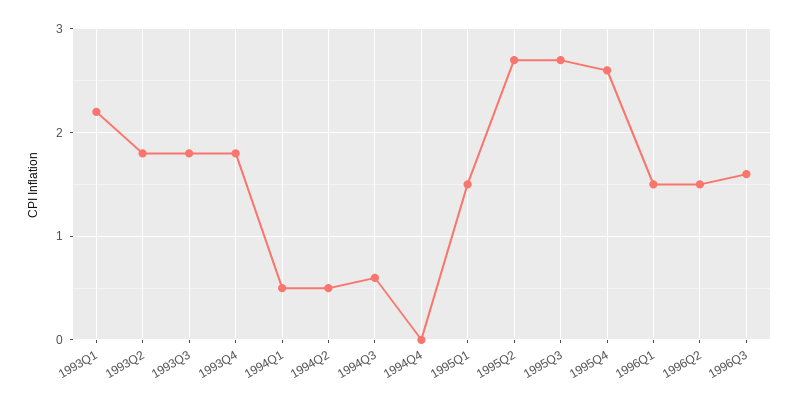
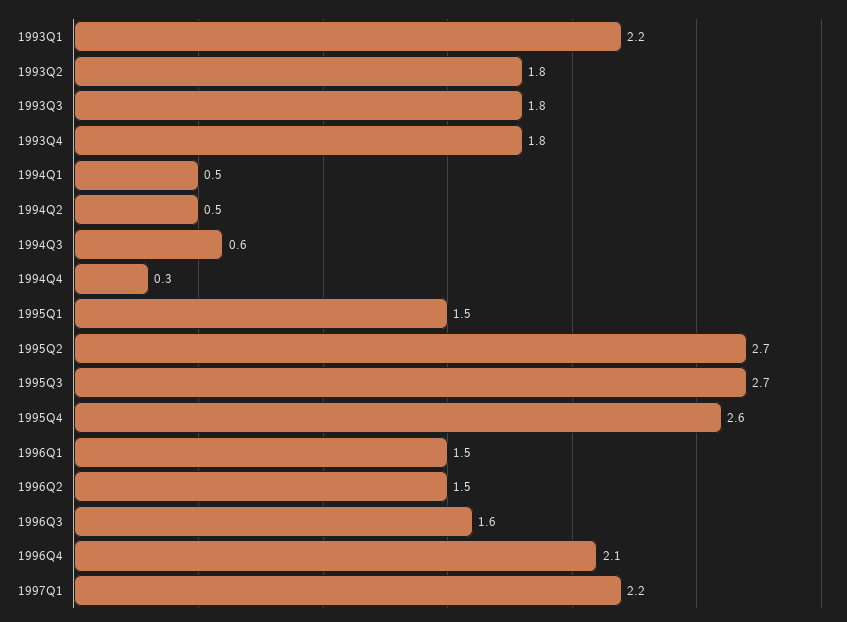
1994Q4: 0 -> 0.3
1996Q4: none -> 2.1
1997Q1: none -> 2.2

